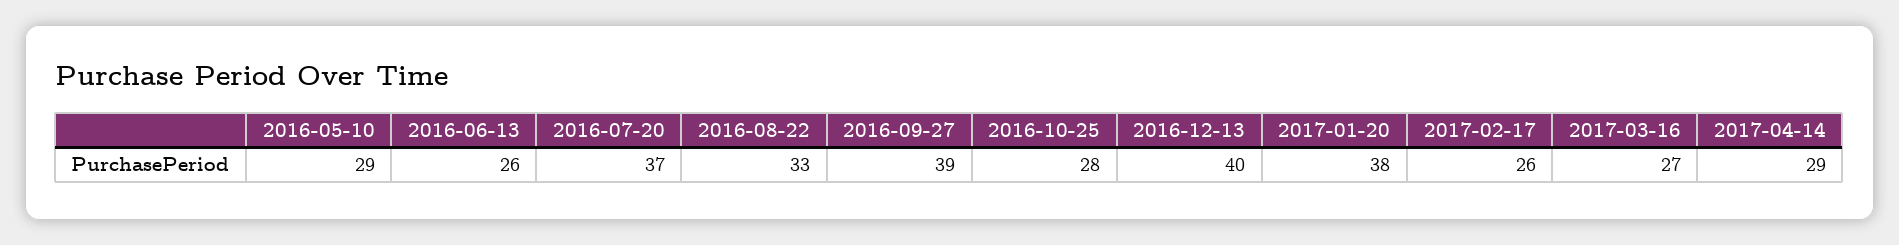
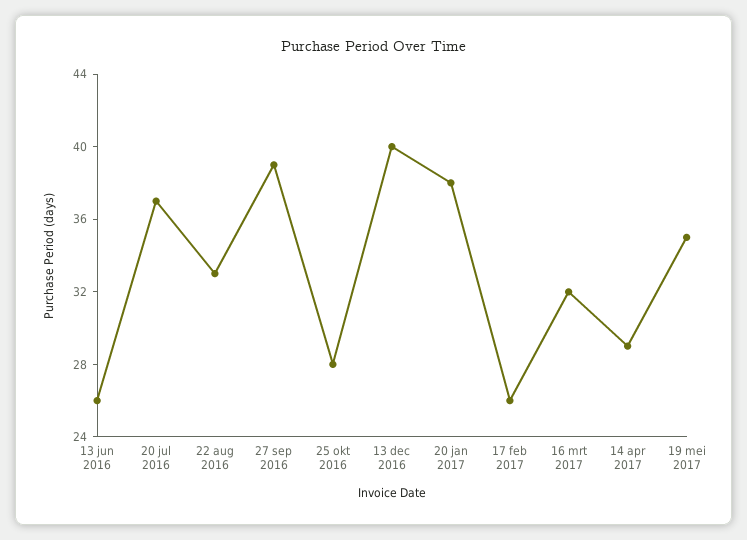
2016-05-10: 29 -> none
2017-03-16: 27 -> 32
19 mei 2017: none -> 35

